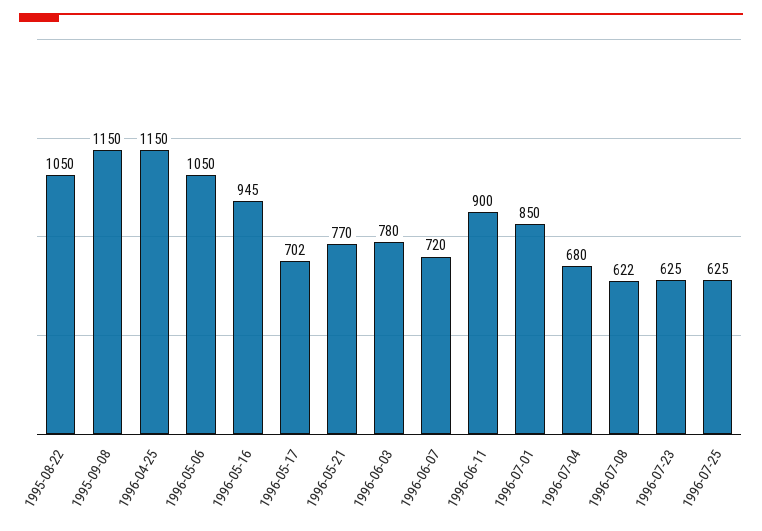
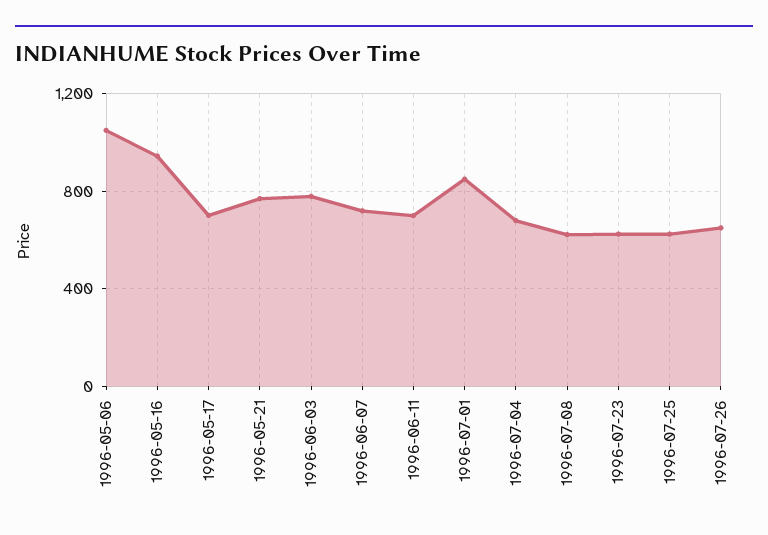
1995-08-22: 1050 -> none
1995-09-08: 1150 -> none
1996-04-25: 1150 -> none
1996-06-11: 900 -> 700
1996-07-26: none -> 650

